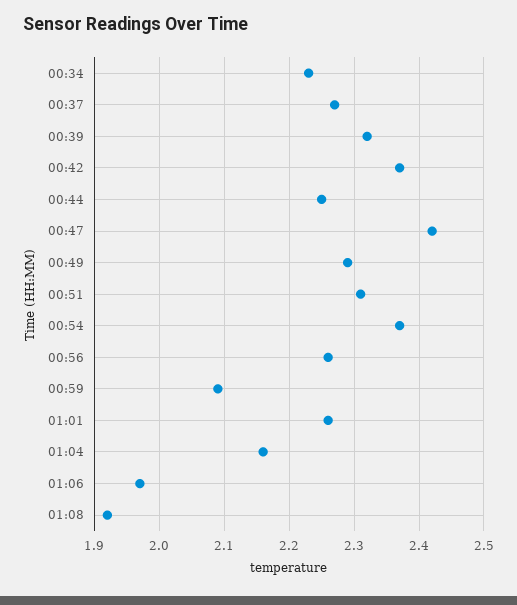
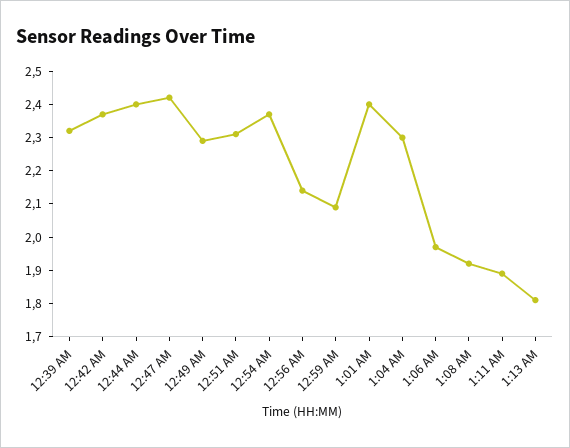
00:34: 2.23 -> none
00:37: 2.27 -> none
00:44: 2.25 -> 2.4
00:56: 2.26 -> 2.15
01:01: 2.26 -> 2.4
01:04: 2.16 -> 2.3
1:11 AM: none -> 1.9
1:13 AM: none -> 1.8

